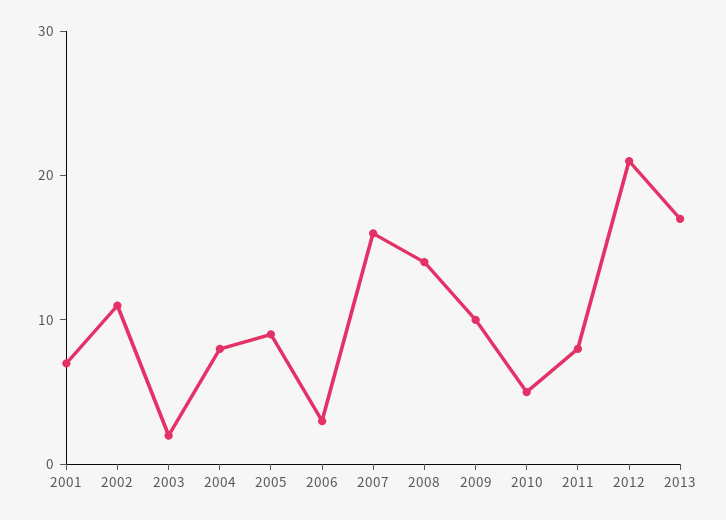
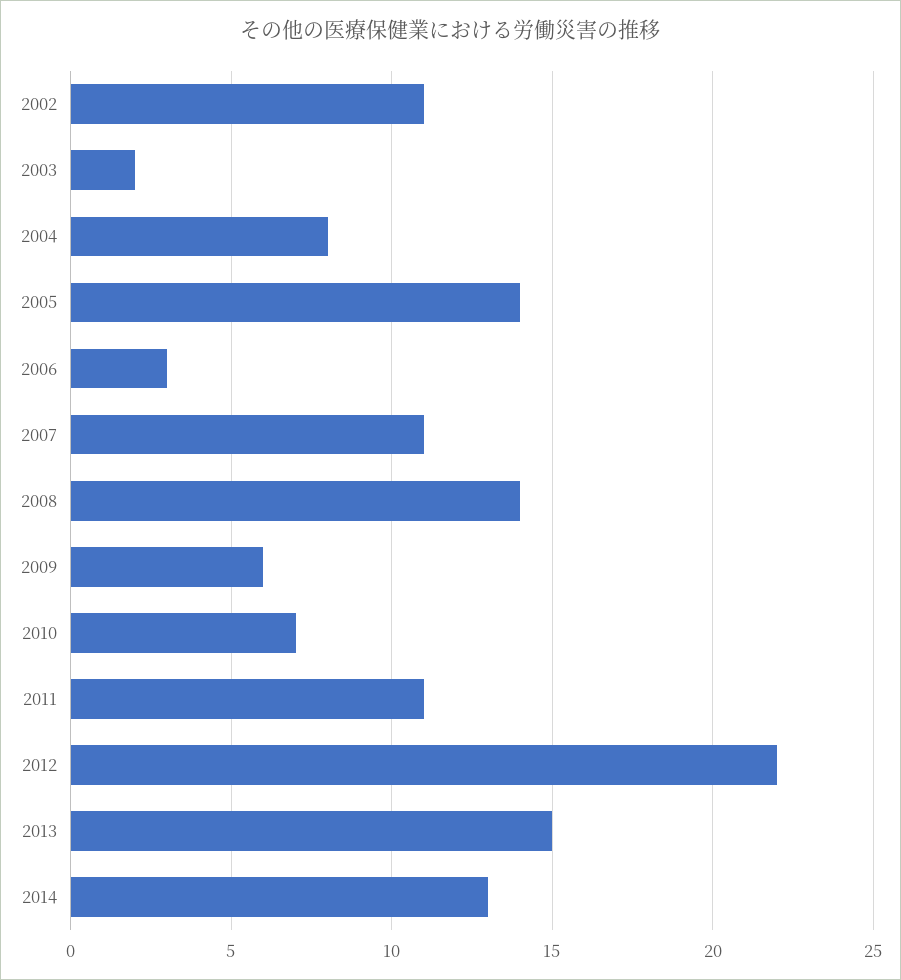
2001: 7 -> none
2005: 9 -> 14
2007: 16 -> 11
2009: 10 -> 6
2010: 5 -> 7
2011: 8 -> 11
2012: 21 -> 22
2013: 17 -> 15
2014: none -> 13

